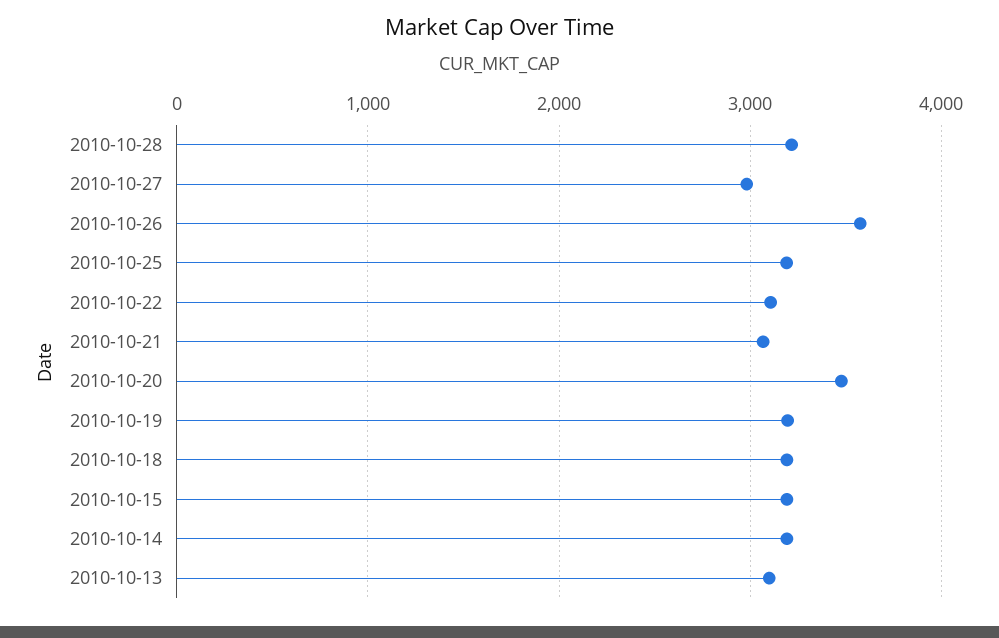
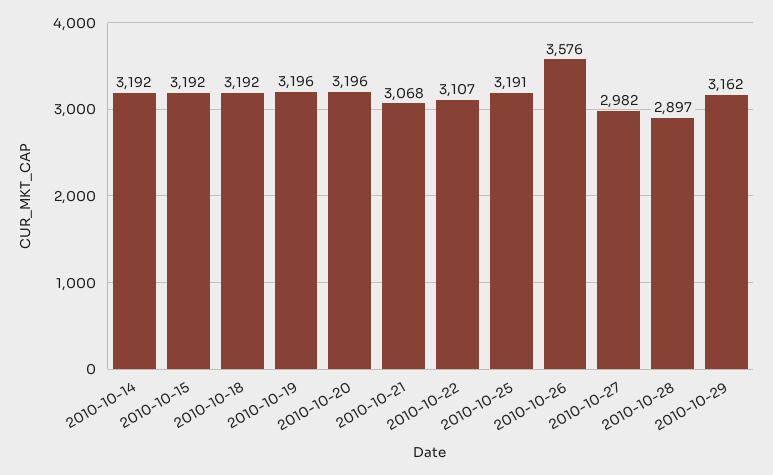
2010-10-28: 3200 -> 2897
2010-10-20: 3500 -> 3196
2010-10-13: 3100 -> none
2010-10-29: none -> 3162

